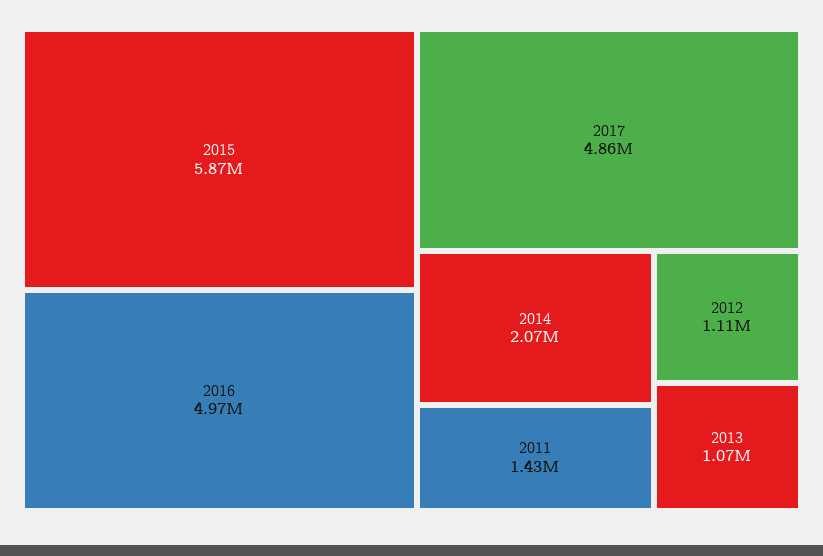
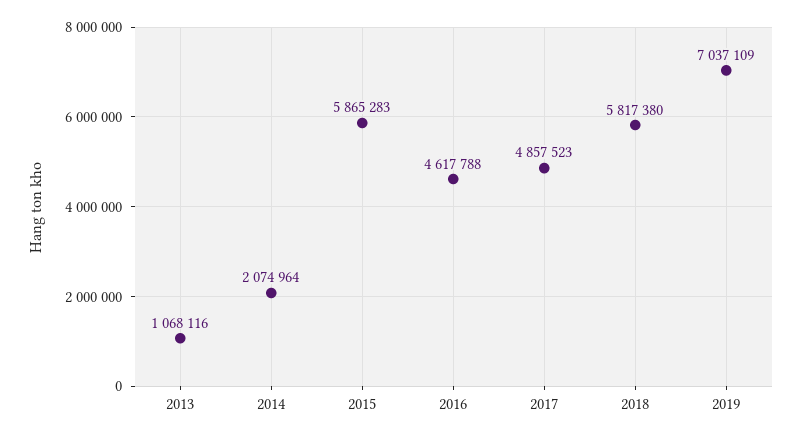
2016: 4970000 -> 4617788
2011: 1430000 -> none
2012: 1110000 -> none
2018: none -> 5817380
2019: none -> 7037109

